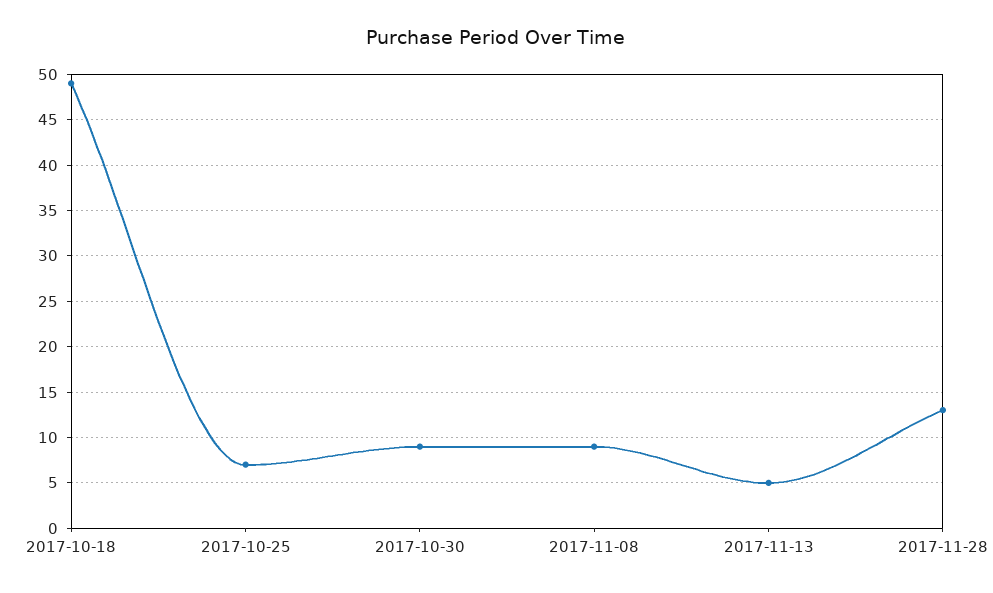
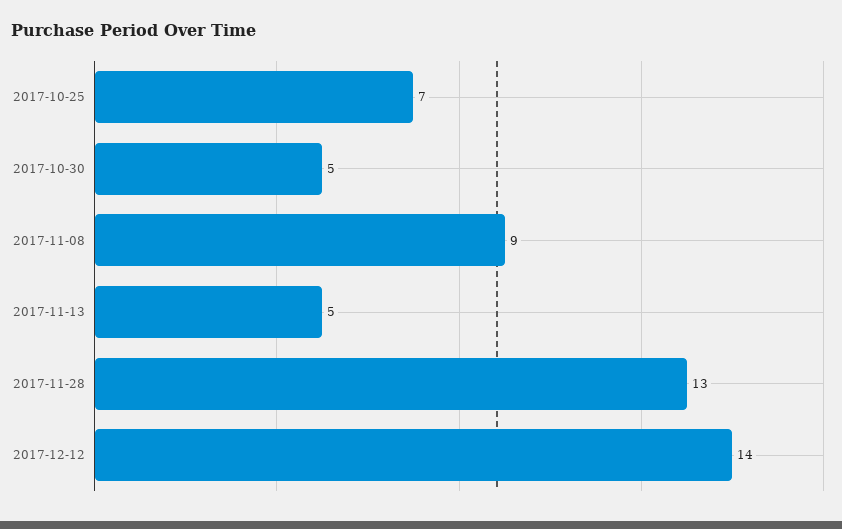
2017-10-18: 49 -> none
2017-10-30: 9 -> 5
2017-12-12: none -> 14

